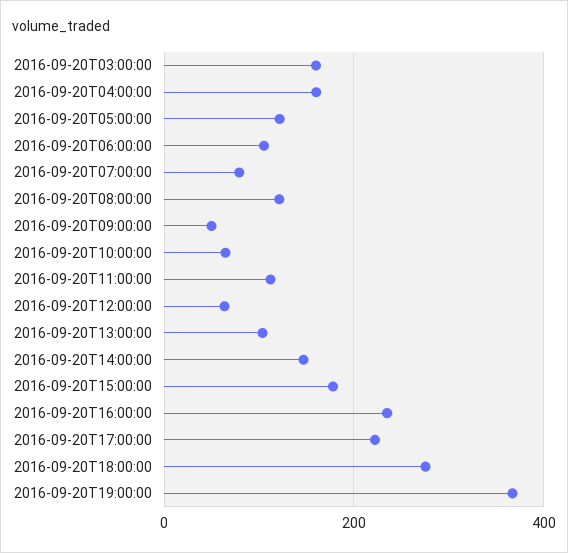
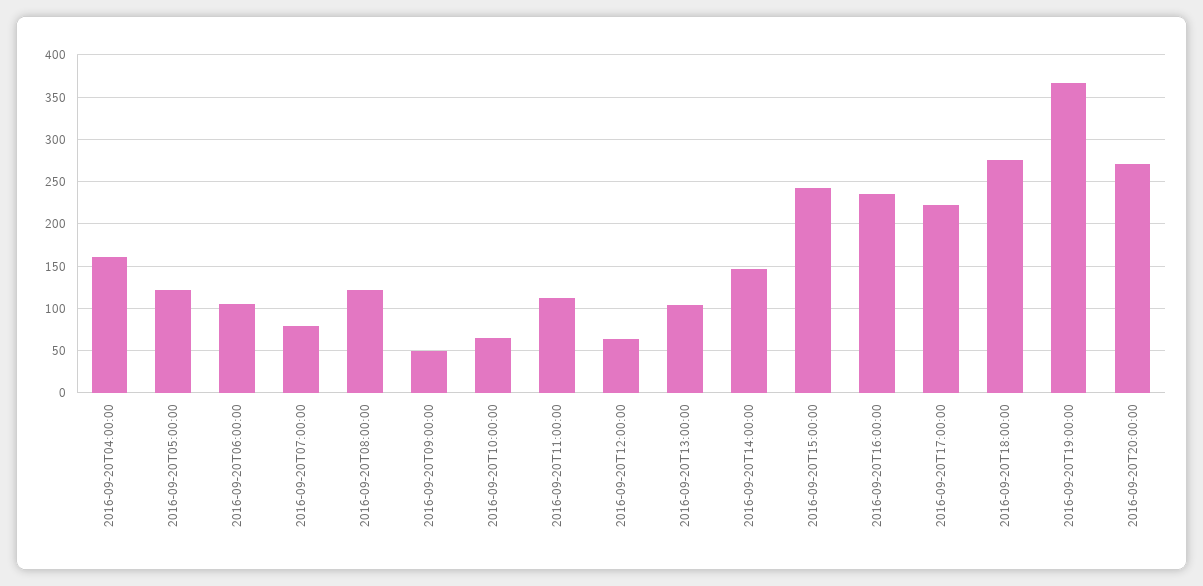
2016-09-20T03:00:00: 160 -> none
2016-09-20T15:00:00: 180 -> 240
2016-09-20T20:00:00: none -> 270

